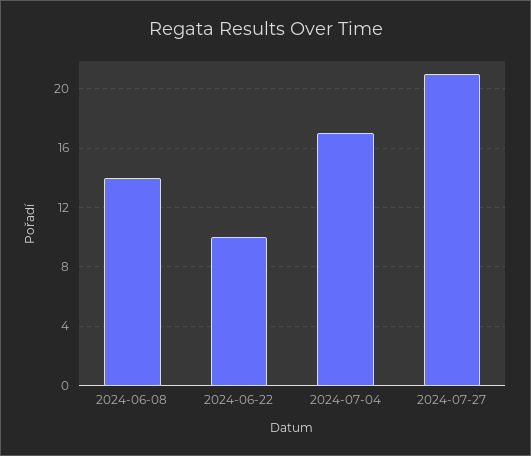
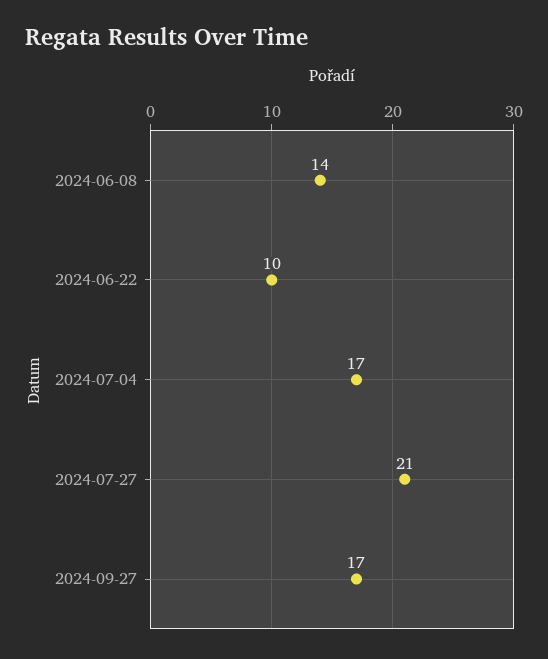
2024-09-27: none -> 17

